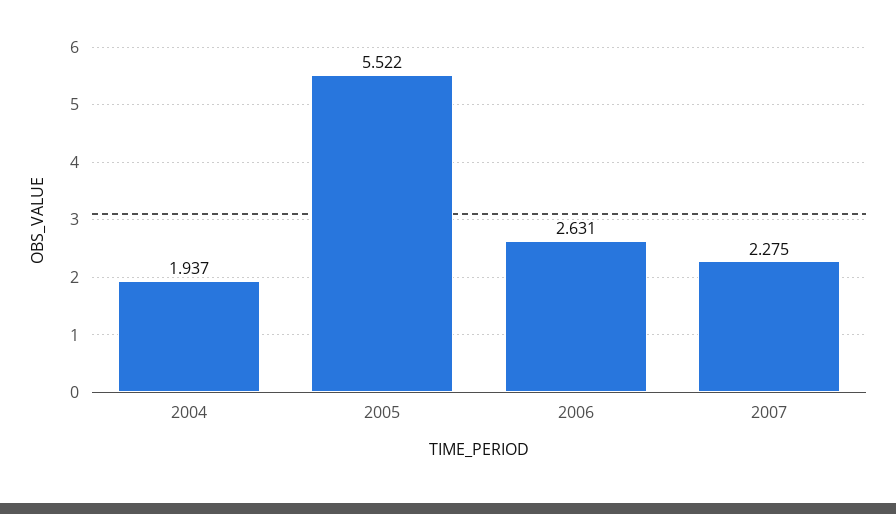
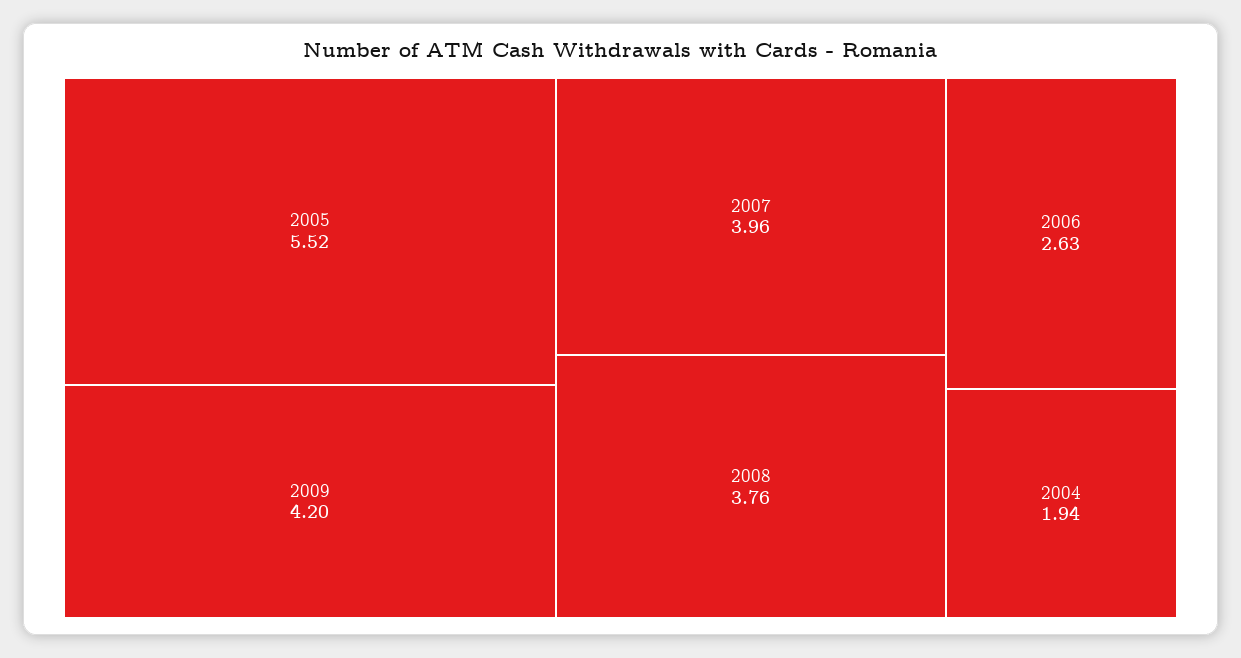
2007: 2.275 -> 3.96
2009: none -> 4.2
2008: none -> 3.76

